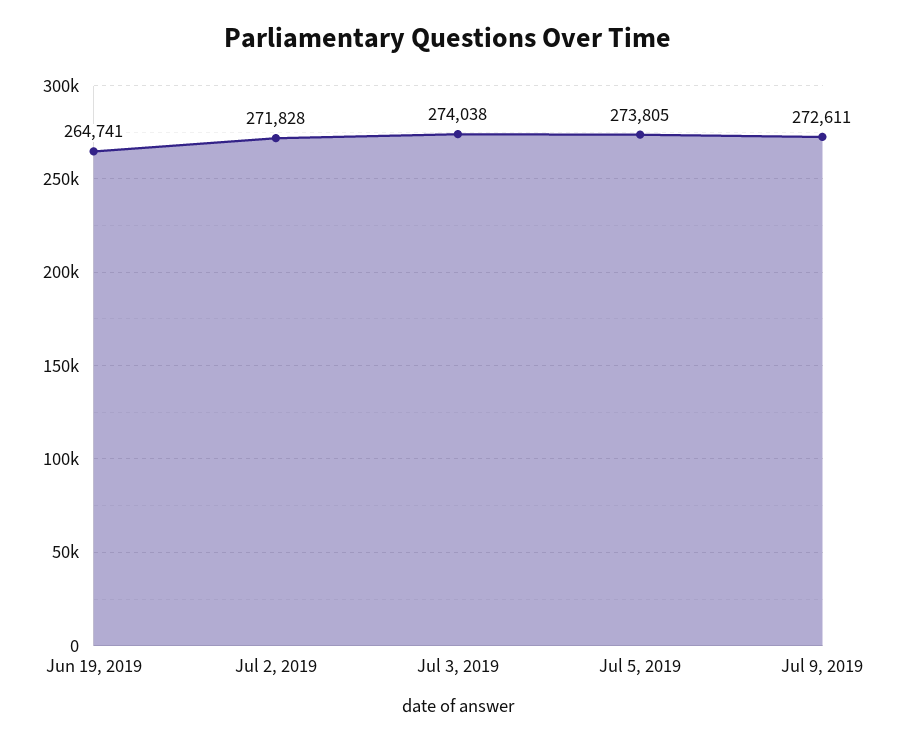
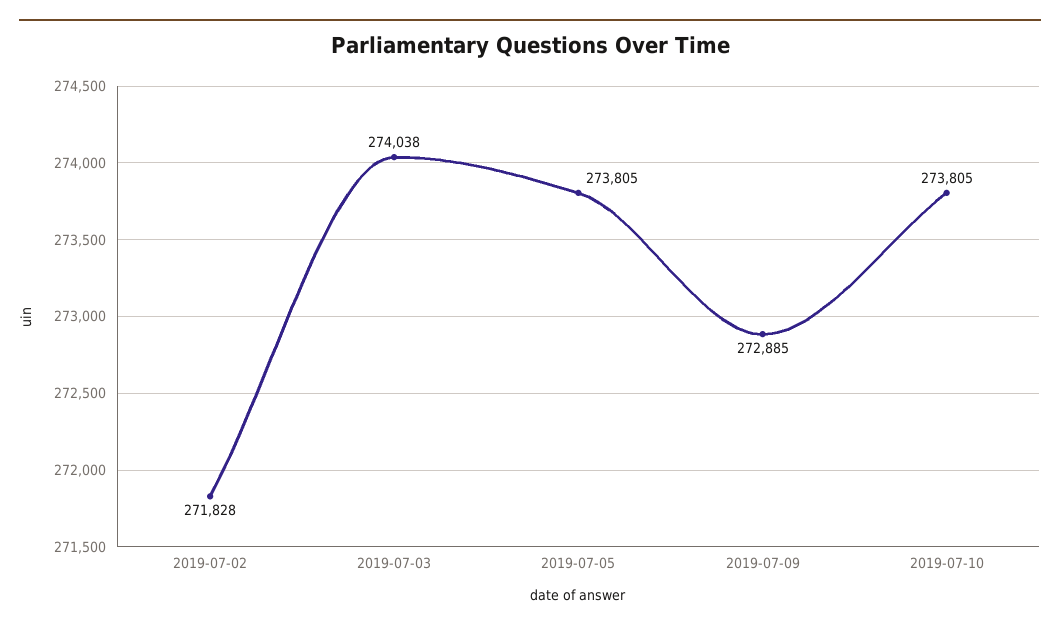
Jun 19, 2019: 264741 -> none
Jul 9, 2019: 272611 -> 272885
2019-07-10: none -> 273805

